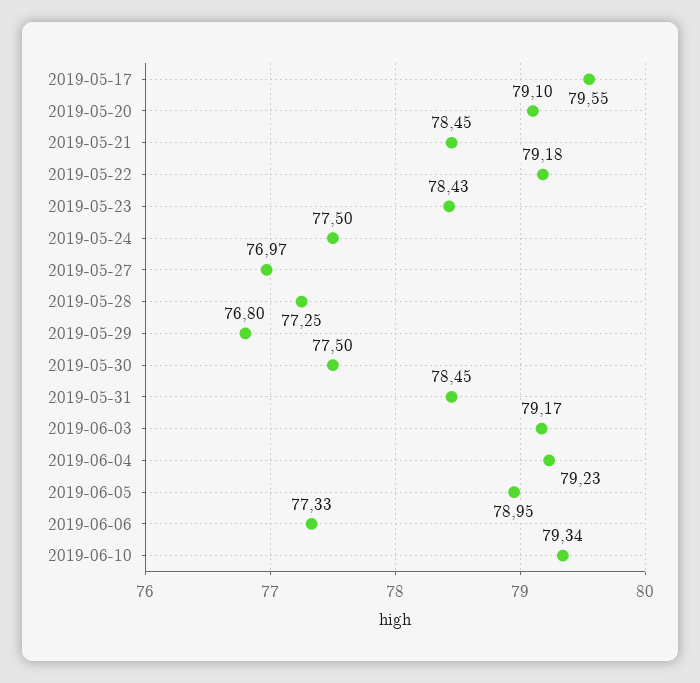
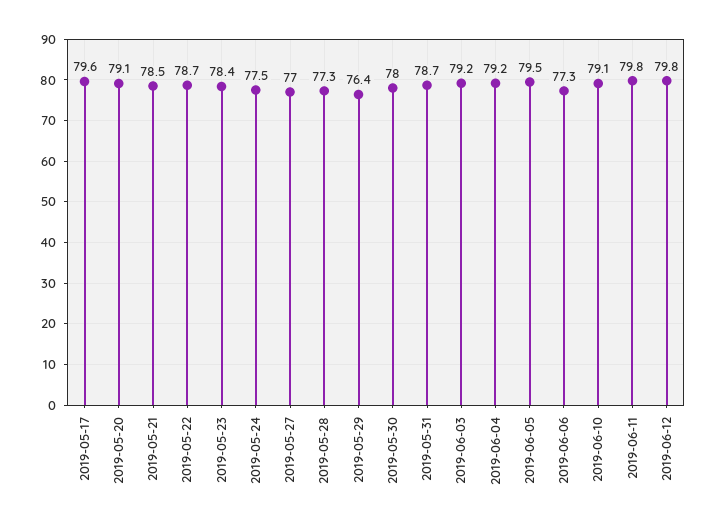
2019-05-22: 79.18 -> 78.7
2019-05-29: 76.8 -> 76.4
2019-05-30: 77.5 -> 78
2019-05-31: 78.45 -> 78.7
2019-06-05: 78.95 -> 79.5
2019-06-10: 79.34 -> 79.1
2019-06-11: none -> 79.8
2019-06-12: none -> 79.8

